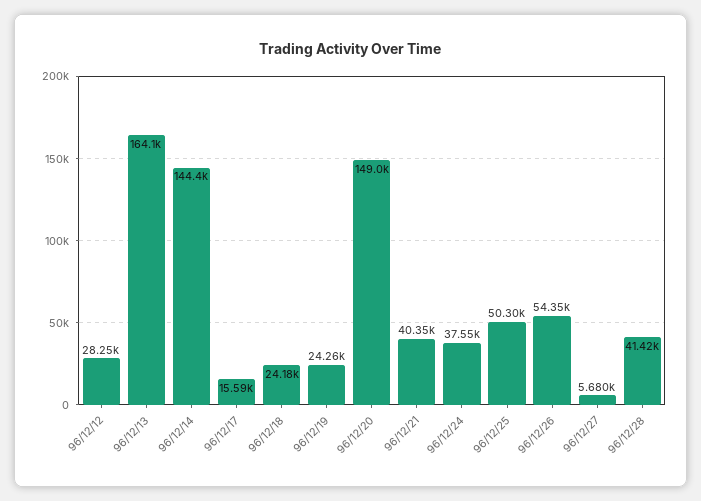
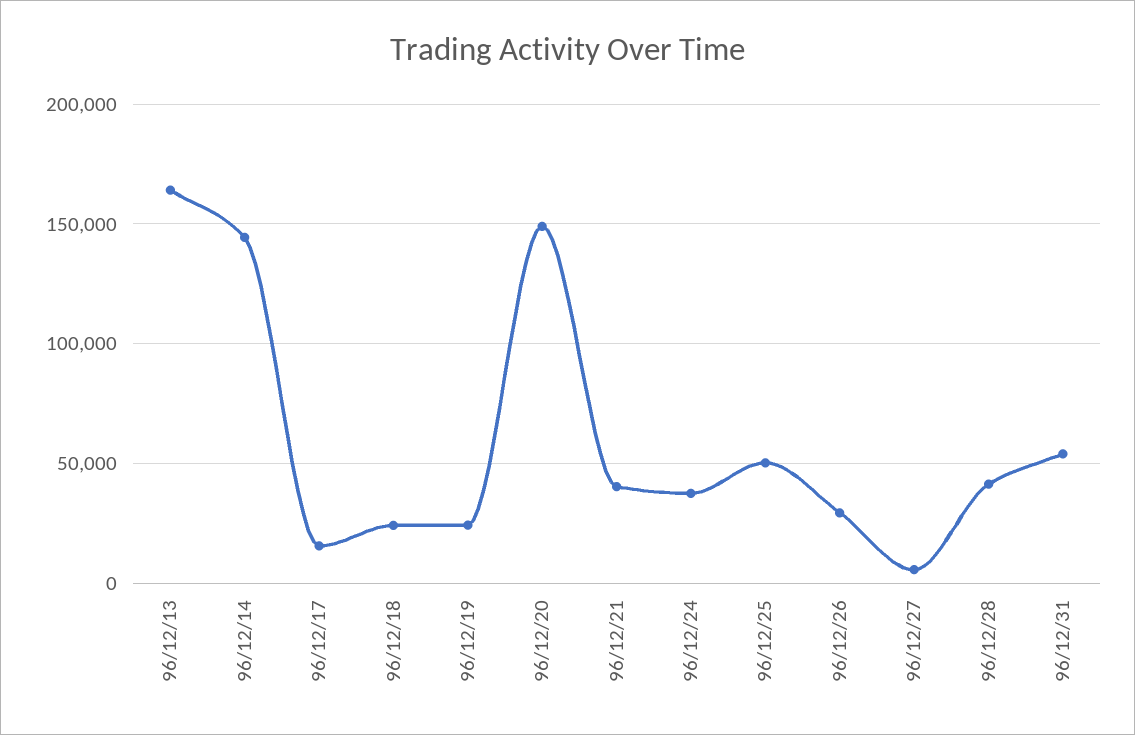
96/12/12: 28250 -> none
96/12/26: 54350 -> 30000
96/12/31: none -> 55000

